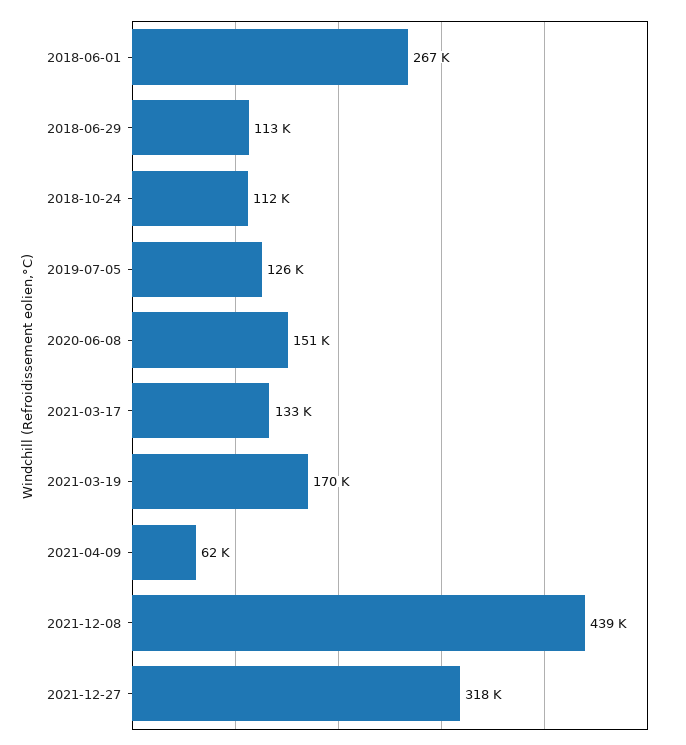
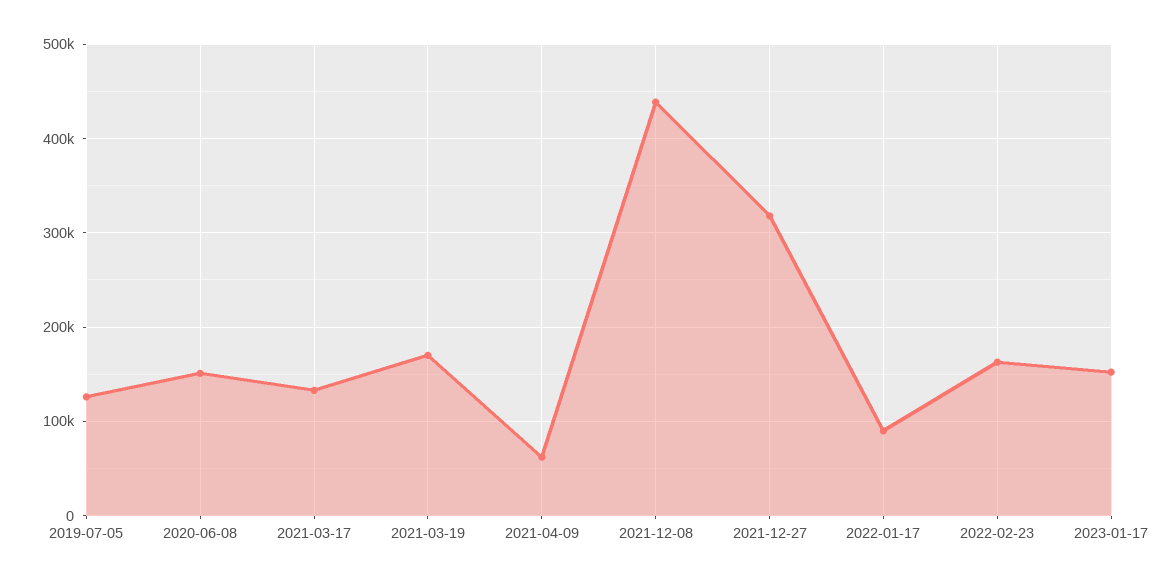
2018-06-01: 267000 -> none
2018-06-29: 113000 -> none
2018-10-24: 112000 -> none
2022-01-17: none -> 90000
2022-02-23: none -> 160000
2023-01-17: none -> 150000

